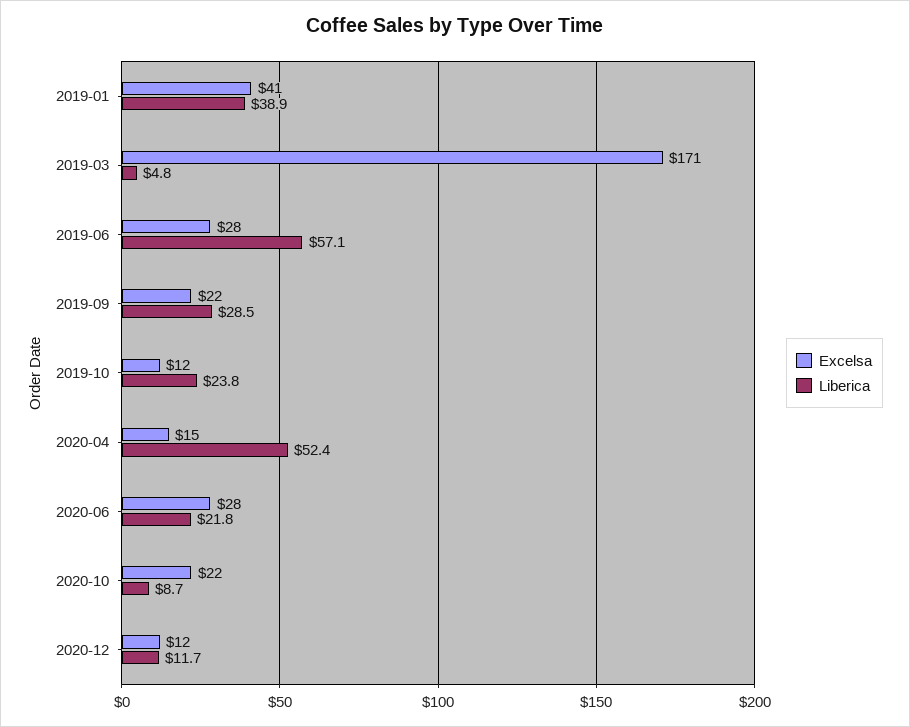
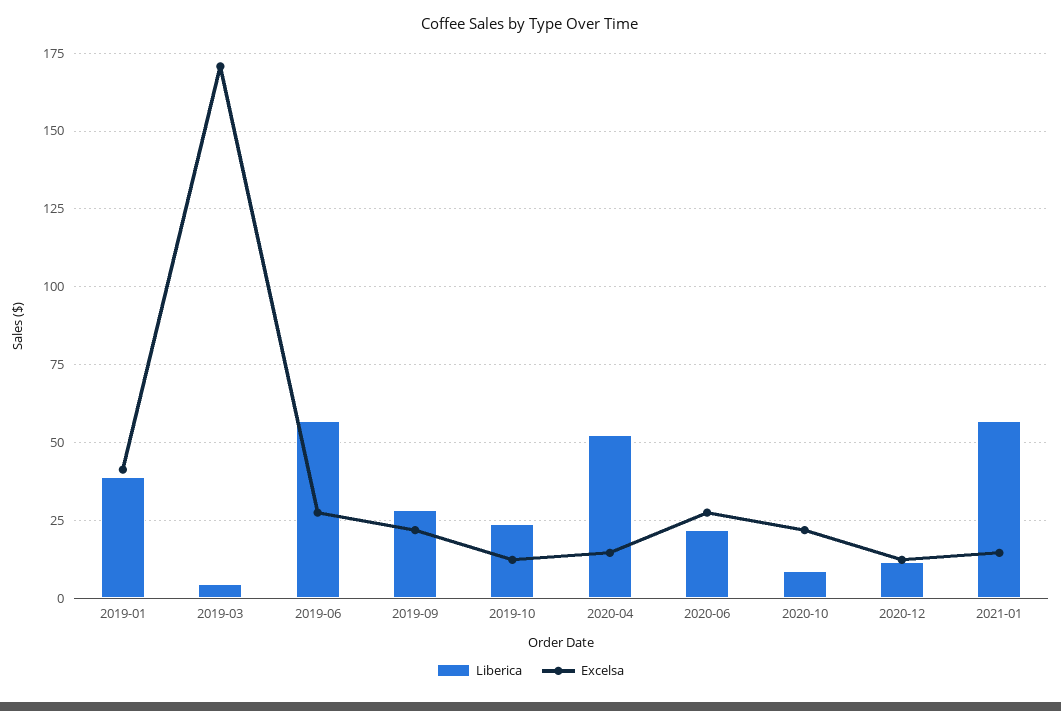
Liberica, 2021-01: none -> 57.5
Excelsa, 2021-01: none -> 15

